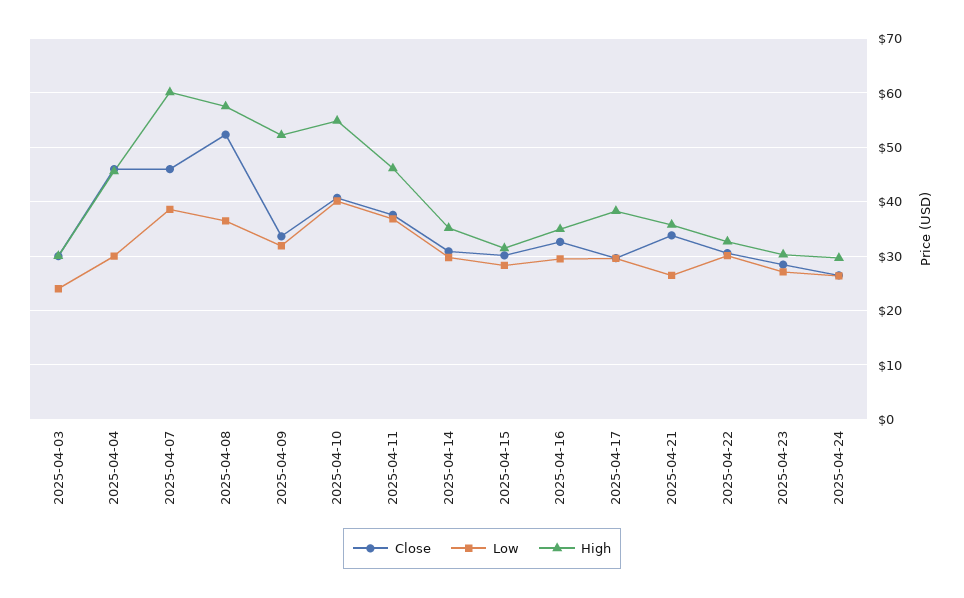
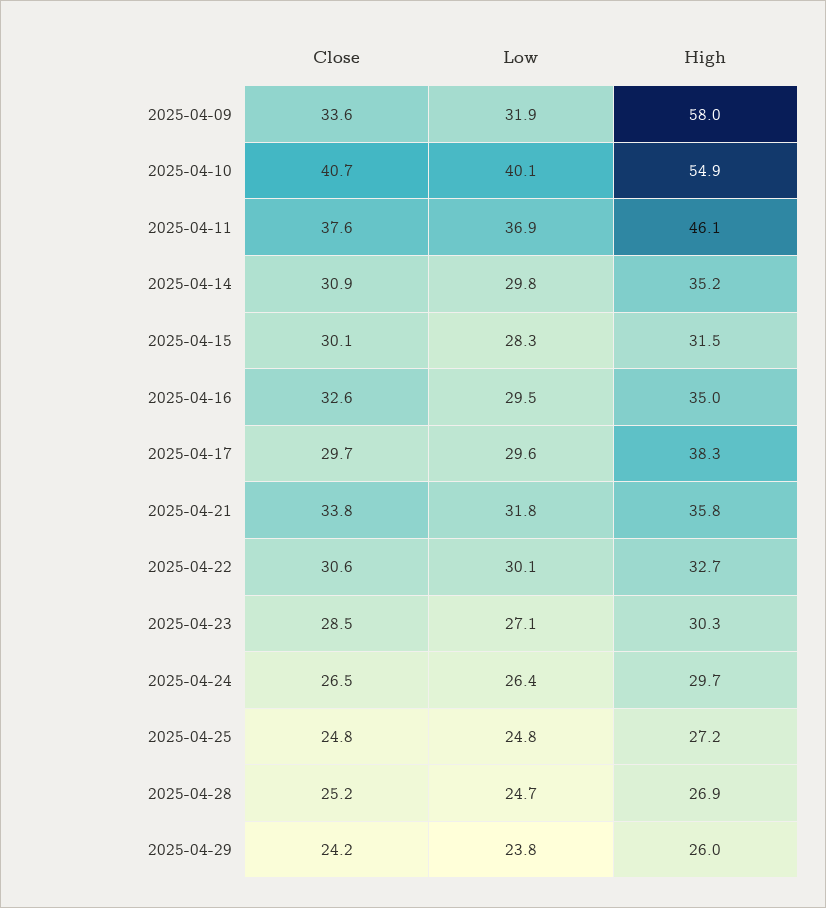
Close, 2025-04-03: 30 -> none
Low, 2025-04-03: 24 -> none
High, 2025-04-03: 30 -> none
Close, 2025-04-04: 46 -> none
Low, 2025-04-04: 30 -> none
High, 2025-04-04: 46 -> none
Close, 2025-04-07: 46 -> none
Low, 2025-04-07: 38 -> none
High, 2025-04-07: 60 -> none
Close, 2025-04-08: 52 -> none
Low, 2025-04-08: 36 -> none
High, 2025-04-08: 58 -> none
High, 2025-04-09: 52 -> 58
Low, 2025-04-21: 26 -> 31.8
Close, 2025-04-25: none -> 24.8
Low, 2025-04-25: none -> 24.8
High, 2025-04-25: none -> 27.2
Close, 2025-04-28: none -> 25.2
Low, 2025-04-28: none -> 24.7
High, 2025-04-28: none -> 26.9
Close, 2025-04-29: none -> 24.2
Low, 2025-04-29: none -> 23.8
High, 2025-04-29: none -> 26

